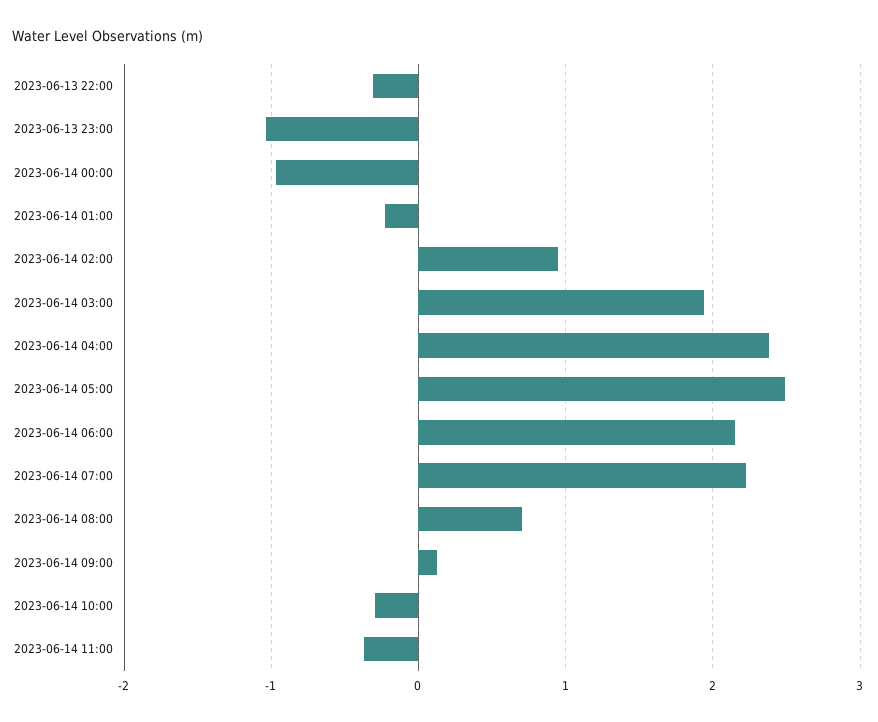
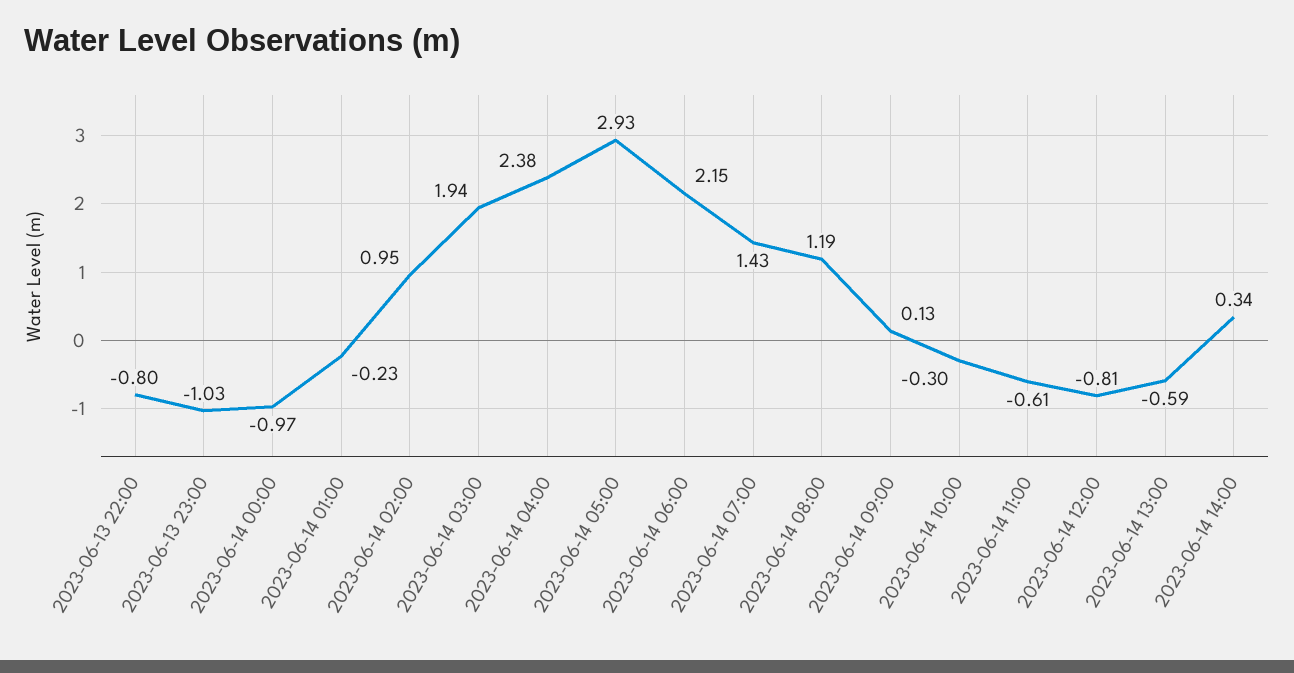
2023-06-13 22:00: -0.3 -> -0.8
2023-06-14 05:00: 2.5 -> 2.93
2023-06-14 07:00: 2.2 -> 1.43
2023-06-14 08:00: 0.7 -> 1.19
2023-06-14 11:00: -0.4 -> -0.61
2023-06-14 12:00: none -> -0.81
2023-06-14 13:00: none -> -0.59
2023-06-14 14:00: none -> 0.34

